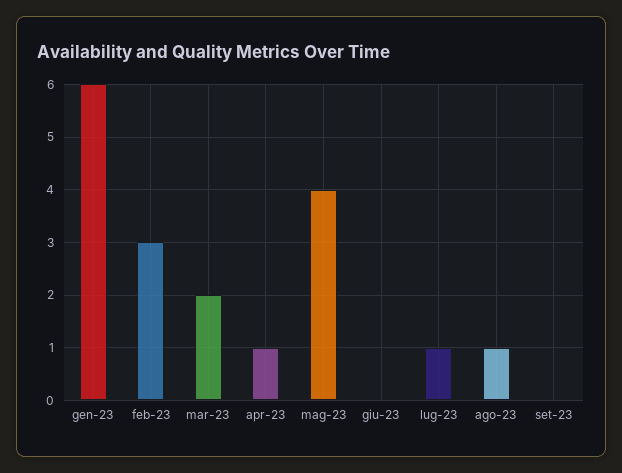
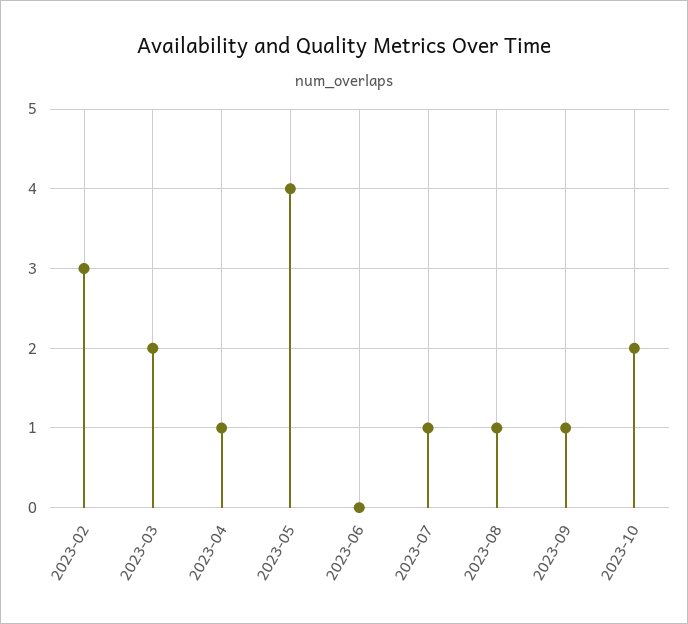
gen-23: 6 -> none
set-23: 0 -> 1
2023-10: none -> 2

